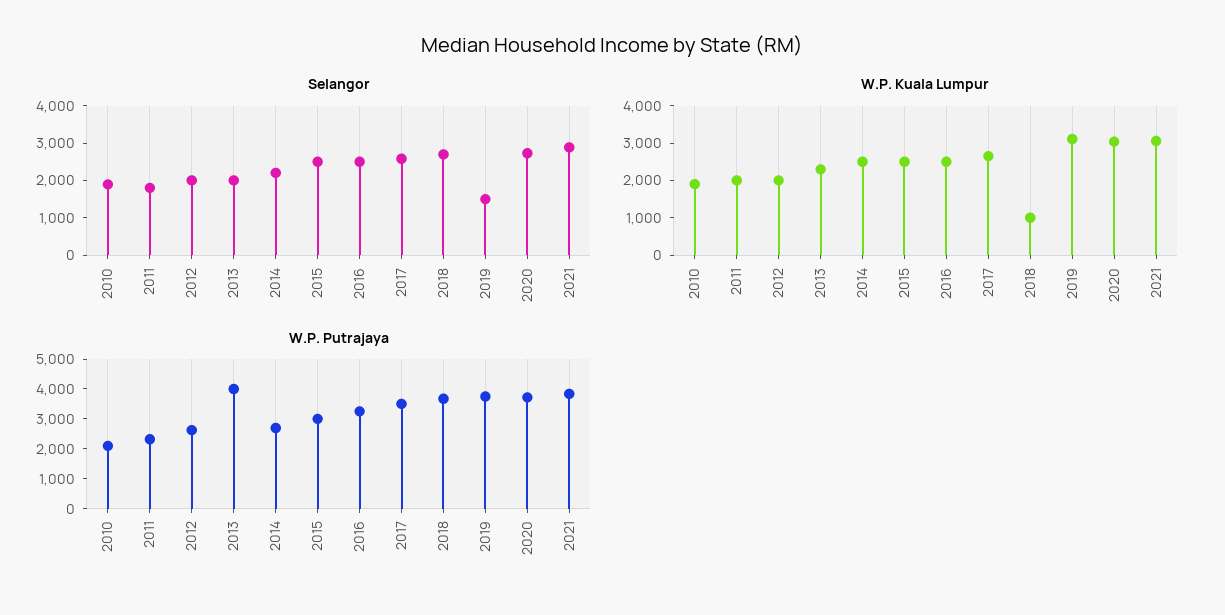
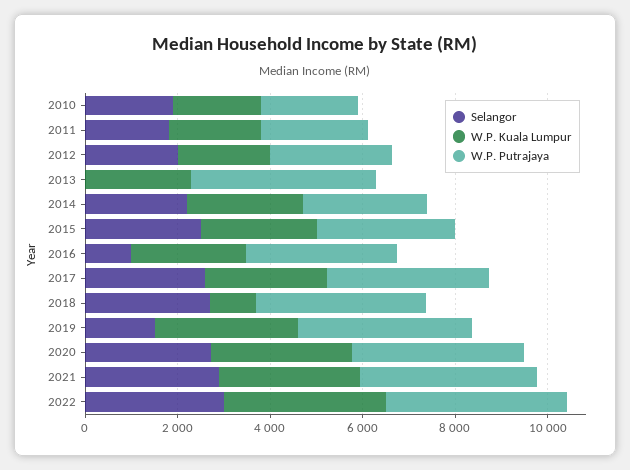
Selangor, 2013: 2000 -> 0
Selangor, 2016: 2500 -> 1000
Selangor, 2022: none -> 3000
W.P. Kuala Lumpur, 2022: none -> 3500
W.P. Putrajaya, 2022: none -> 4000

